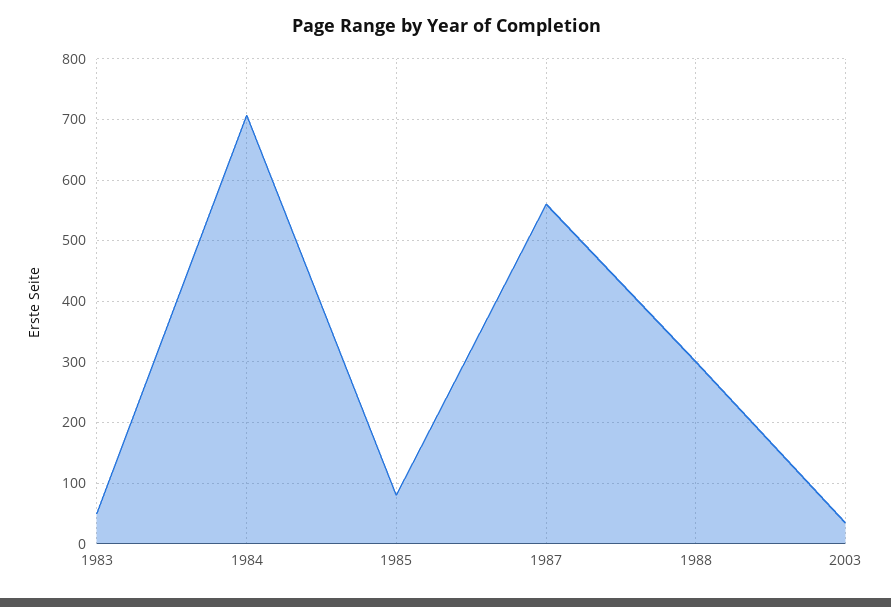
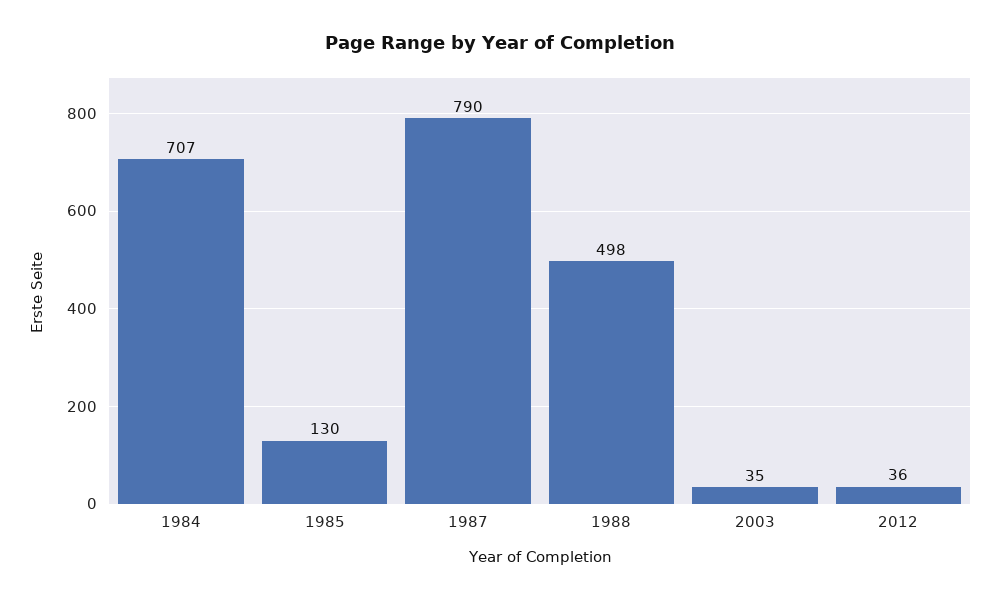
1983: 50 -> none
1985: 80 -> 130
1987: 560 -> 790
1988: 300 -> 498
2012: none -> 36

